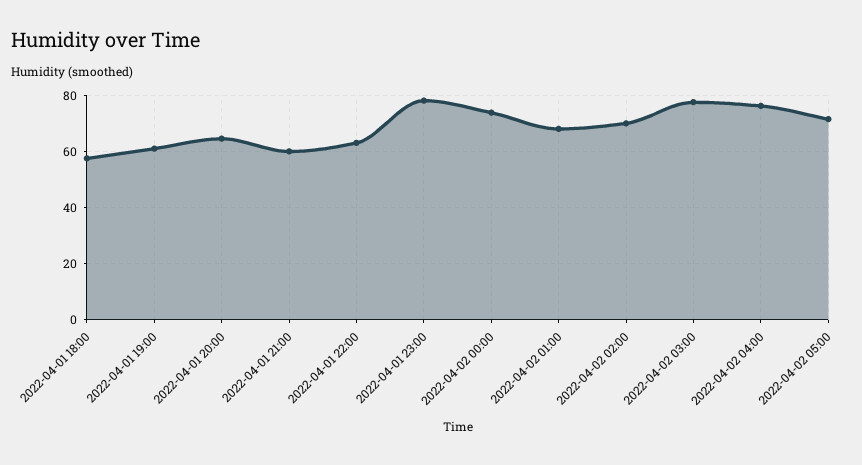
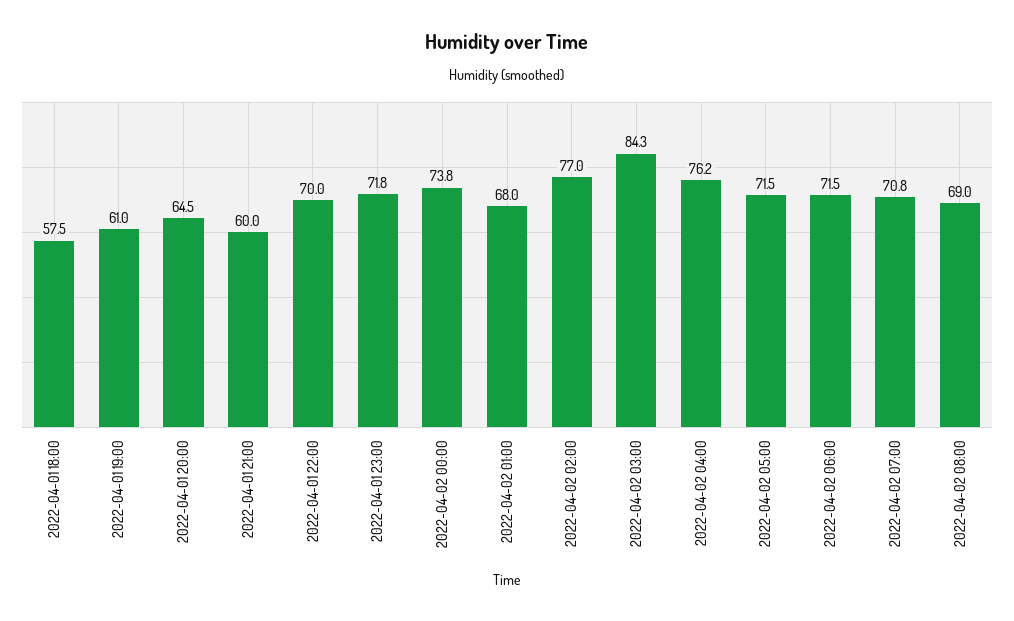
2022-04-01 22:00: 62.5 -> 70
2022-04-01 23:00: 77.5 -> 71.8
2022-04-02 02:00: 70 -> 77
2022-04-02 03:00: 77.5 -> 84.3
2022-04-02 06:00: none -> 71.5
2022-04-02 07:00: none -> 70.8
2022-04-02 08:00: none -> 69

